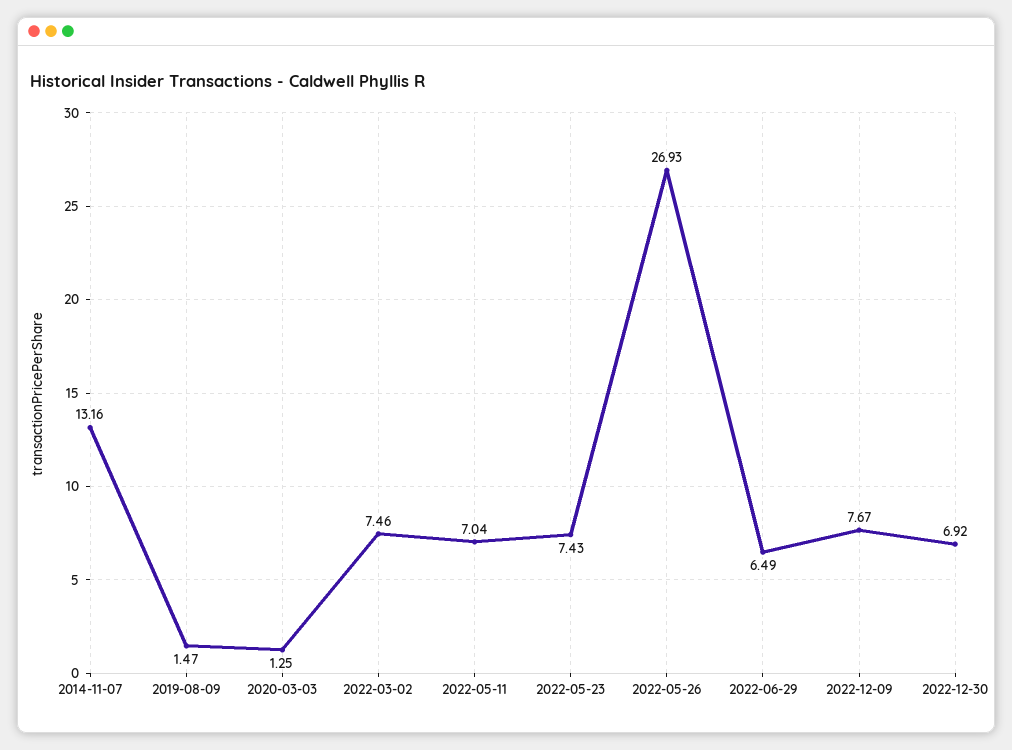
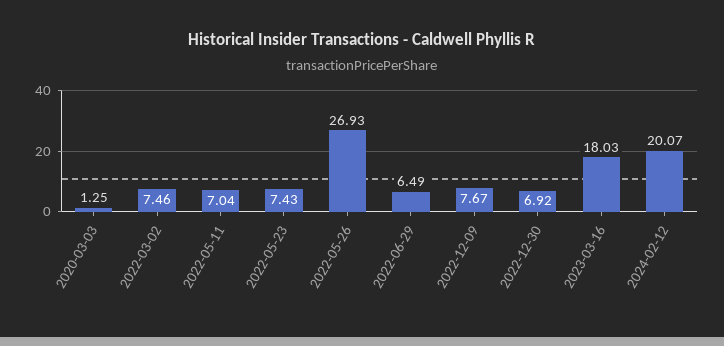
2014-11-07: 13.16 -> none
2019-08-09: 1.47 -> none
2023-03-16: none -> 18.03
2024-02-12: none -> 20.07

